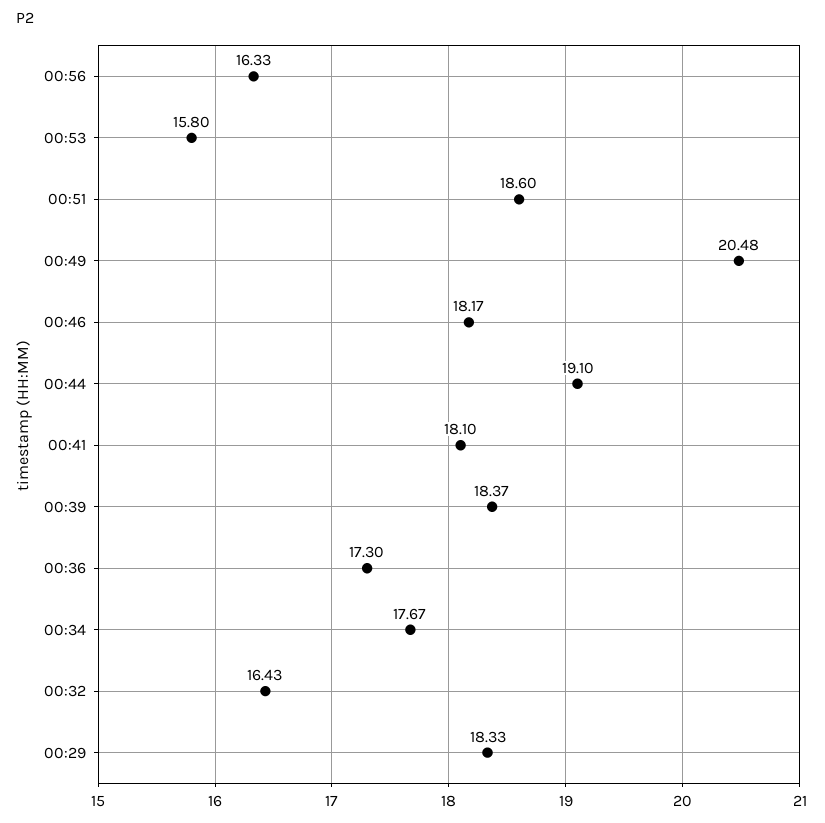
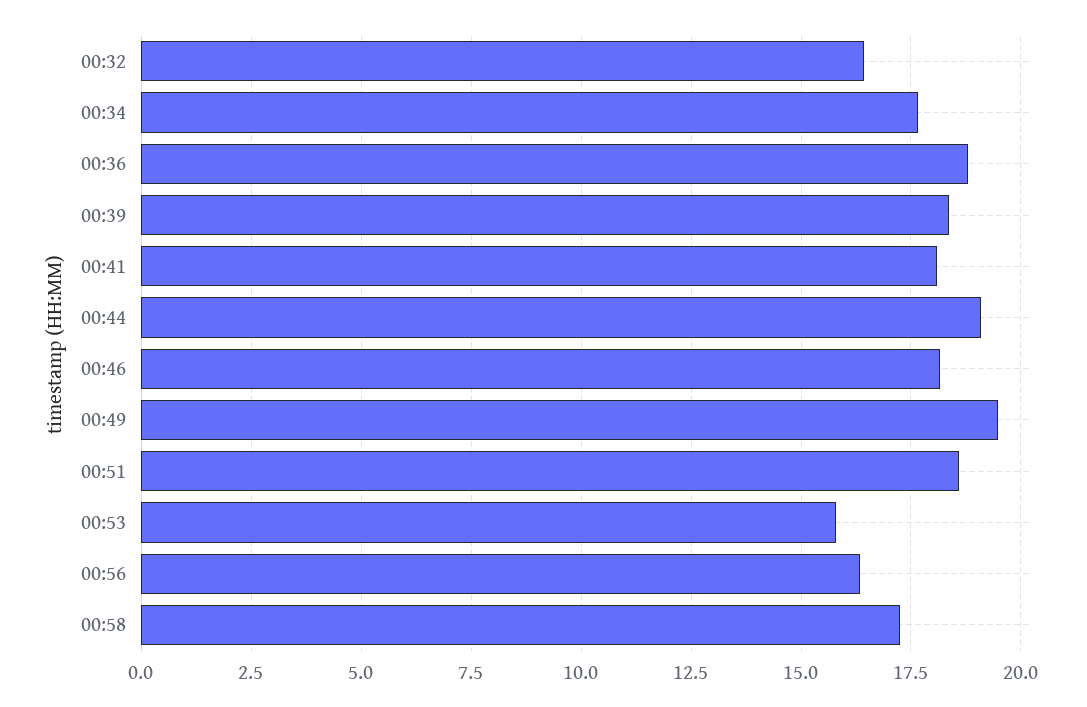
00:49: 20.48 -> 19.5
00:36: 17.3 -> 18.75
00:29: 18.33 -> none
00:58: none -> 17.25

